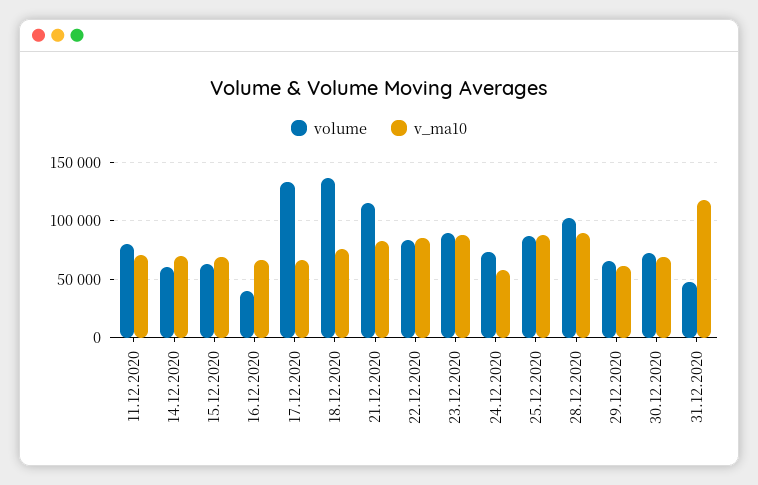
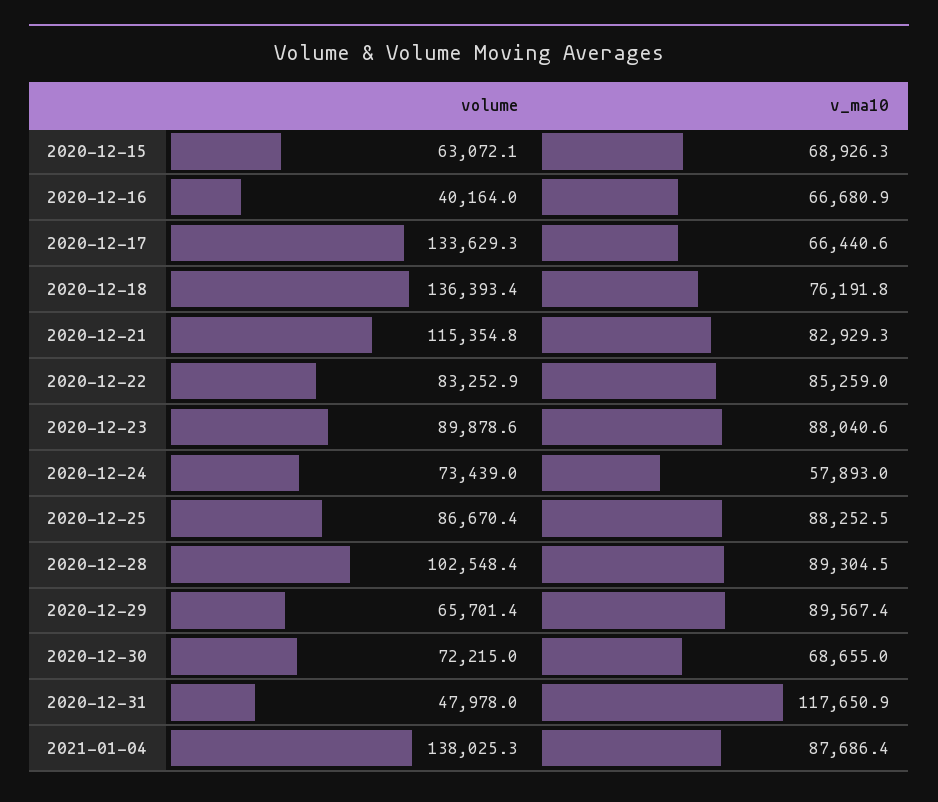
volume, 11.12.2020: 80000 -> none
v_ma10, 11.12.2020: 70000 -> none
volume, 14.12.2020: 60000 -> none
v_ma10, 14.12.2020: 70000 -> none
v_ma10, 29.12.2020: 60000 -> 89567.4
volume, 2021-01-04: none -> 138025.3
v_ma10, 2021-01-04: none -> 87686.4

